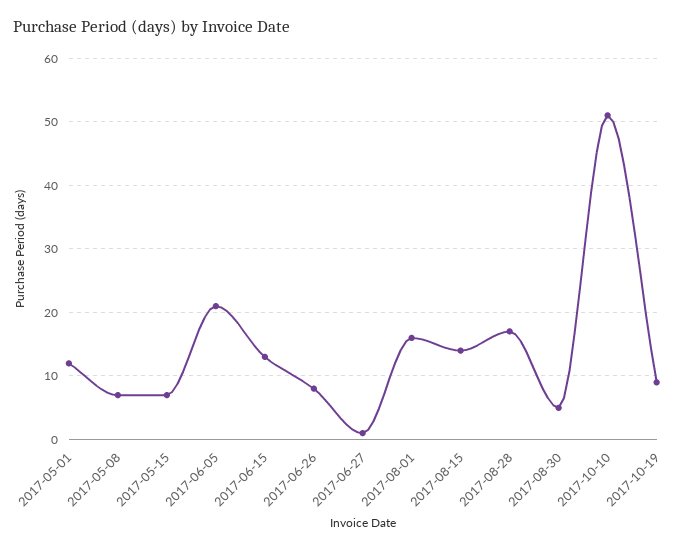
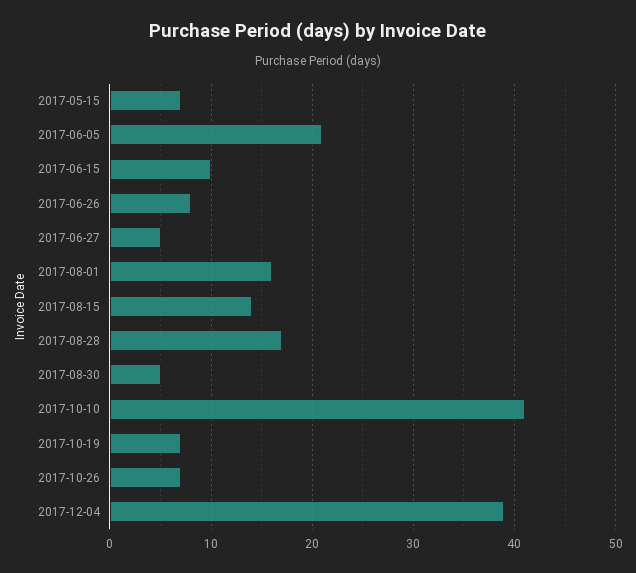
2017-05-01: 12 -> none
2017-05-08: 7 -> none
2017-06-15: 13 -> 10
2017-06-27: 1 -> 5
2017-10-10: 51 -> 41
2017-10-19: 9 -> 7
2017-10-26: none -> 7
2017-12-04: none -> 39

